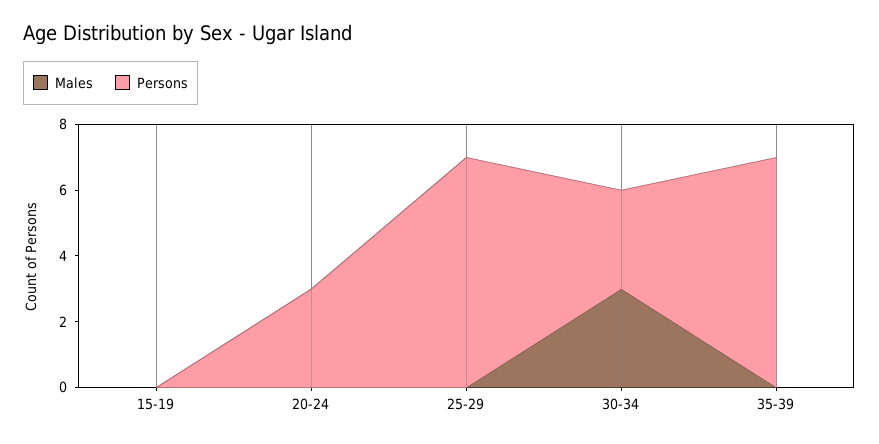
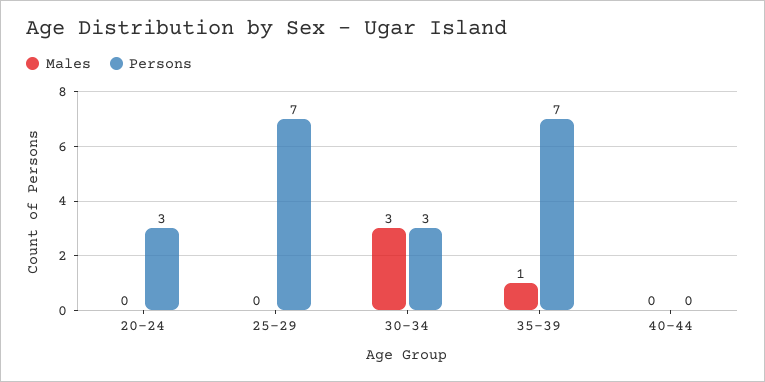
Males, 15-19: 0 -> none
Persons, 15-19: 0 -> none
Males, 35-39: 0 -> 1
Males, 40-44: none -> 0
Persons, 40-44: none -> 0

